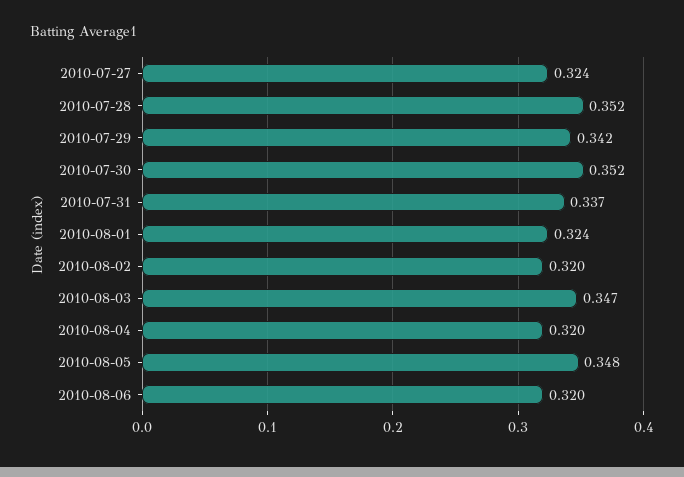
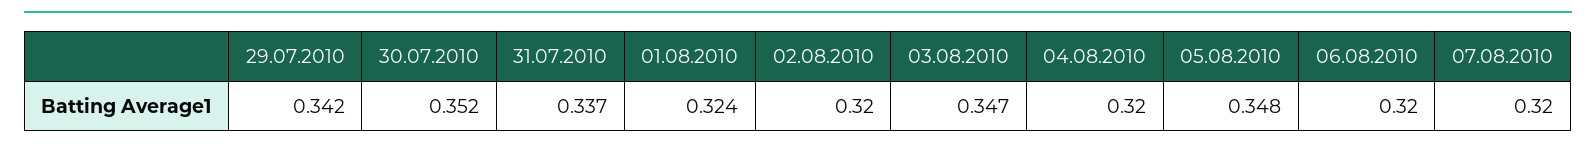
2010-07-27: 0.324 -> none
2010-07-28: 0.352 -> none
07.08.2010: none -> 0.32

